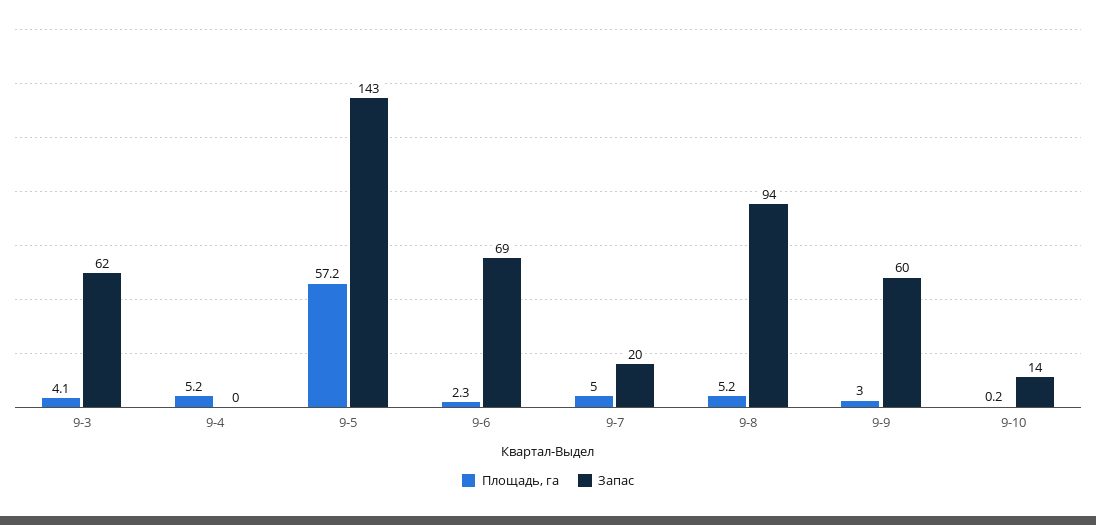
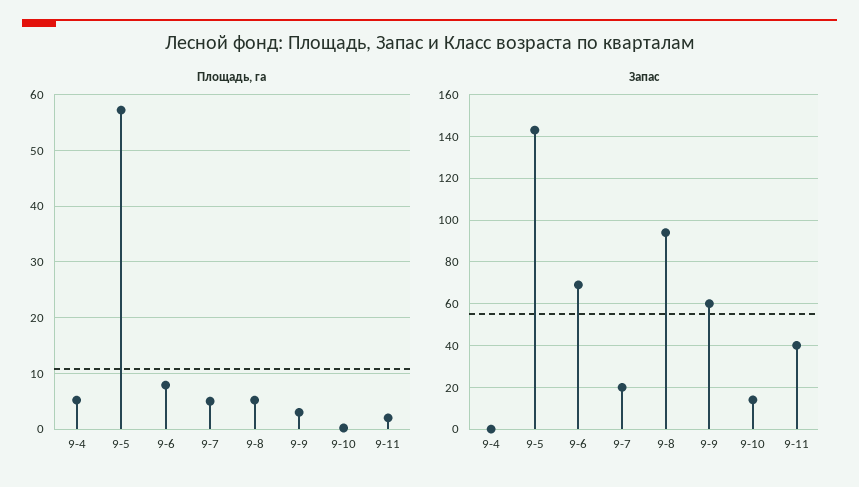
Площадь, га, 9-3: 4.1 -> none
Запас, 9-3: 62 -> none
Площадь, га, 9-6: 2.3 -> 8
Площадь, га, 9-11: none -> 2
Запас, 9-11: none -> 40

